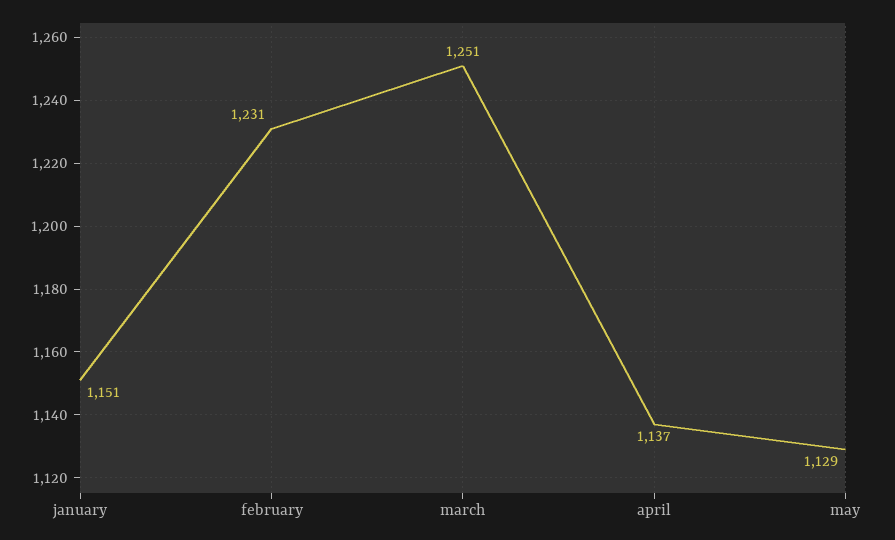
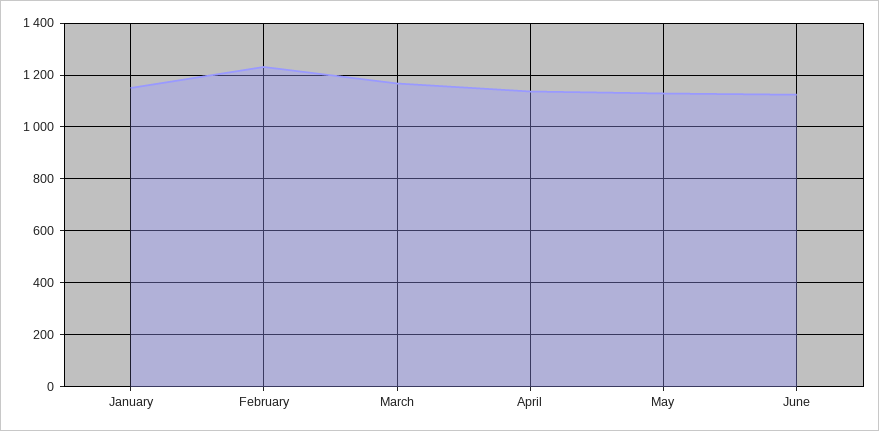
march: 1251 -> 1175
June: none -> 1125

